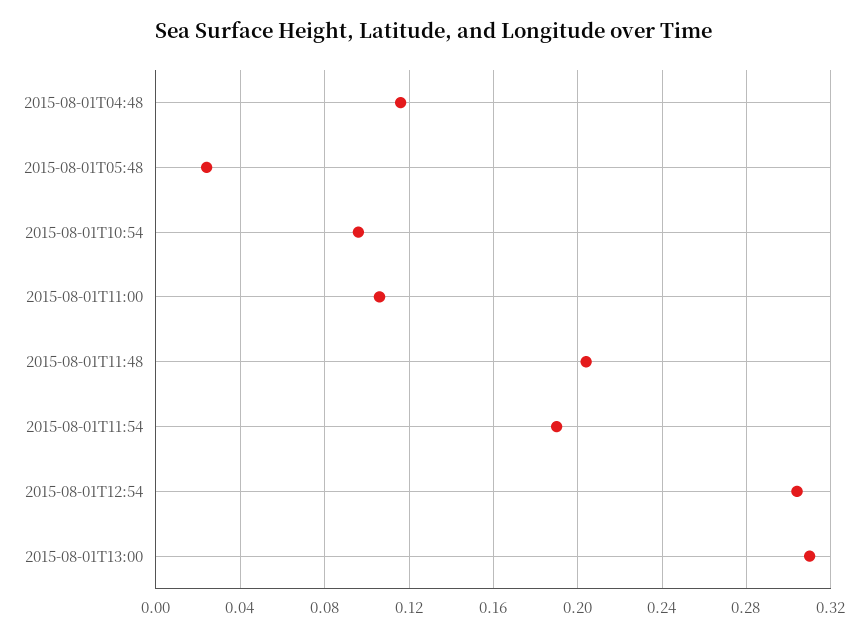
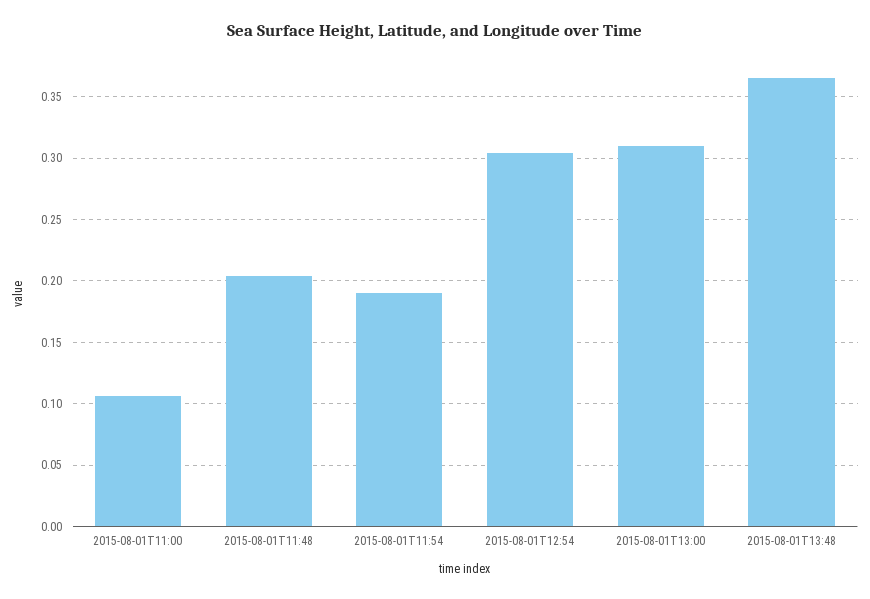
2015-08-01T04:48: 0.115 -> none
2015-08-01T05:48: 0.025 -> none
2015-08-01T10:54: 0.095 -> none
2015-08-01T13:48: none -> 0.365

